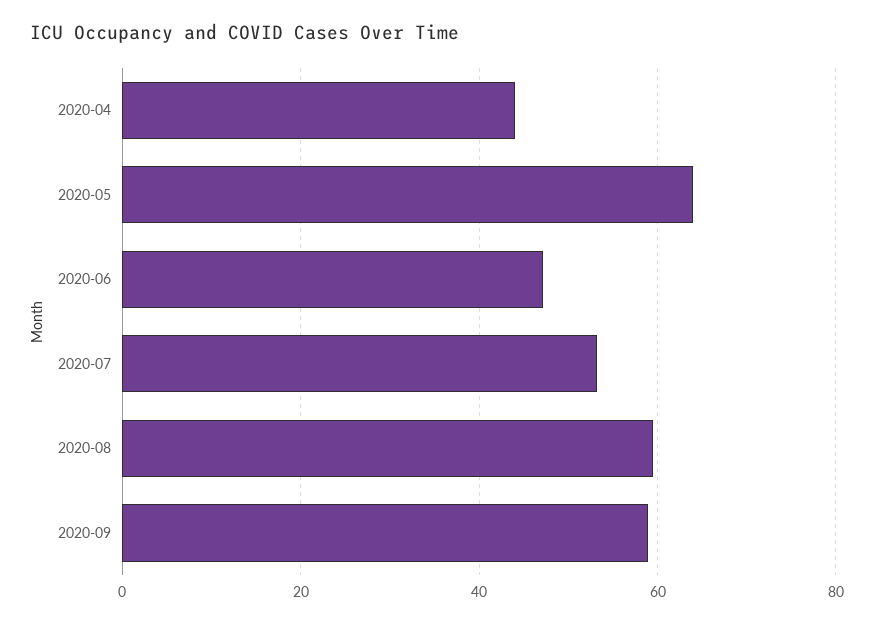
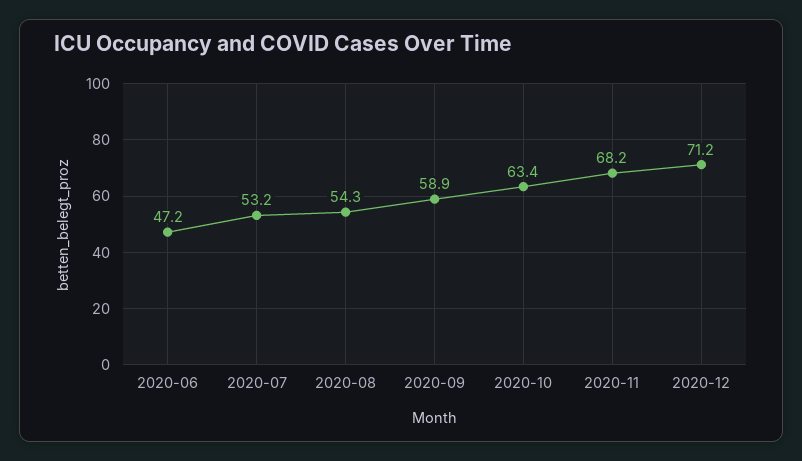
2020-04: 44 -> none
2020-05: 64 -> none
2020-08: 60 -> 54.3
2020-10: none -> 63.4
2020-11: none -> 68.2
2020-12: none -> 71.2

